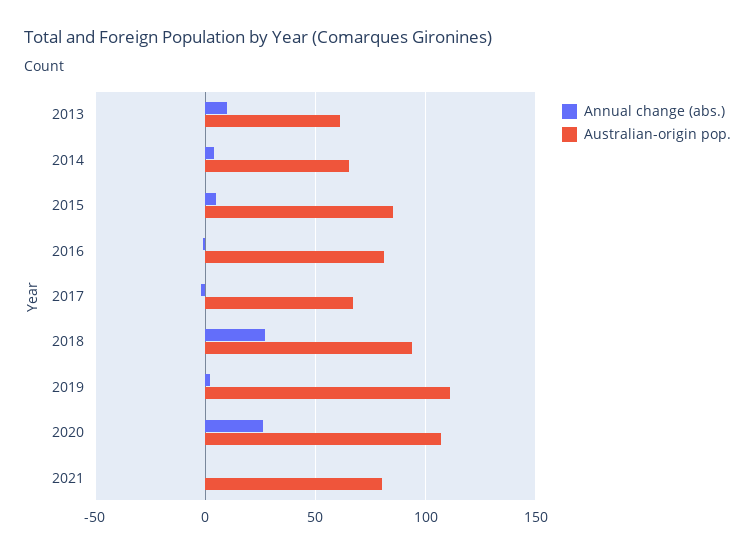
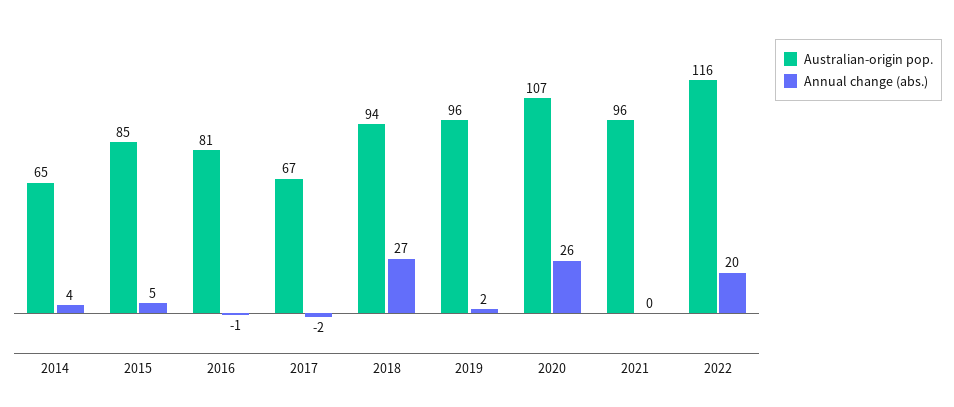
Annual change (abs.), 2013: 10 -> none
Australian-origin pop., 2013: 60 -> none
Australian-origin pop., 2019: 110 -> 96
Australian-origin pop., 2021: 80 -> 96
Australian-origin pop., 2022: none -> 116
Annual change (abs.), 2022: none -> 20

